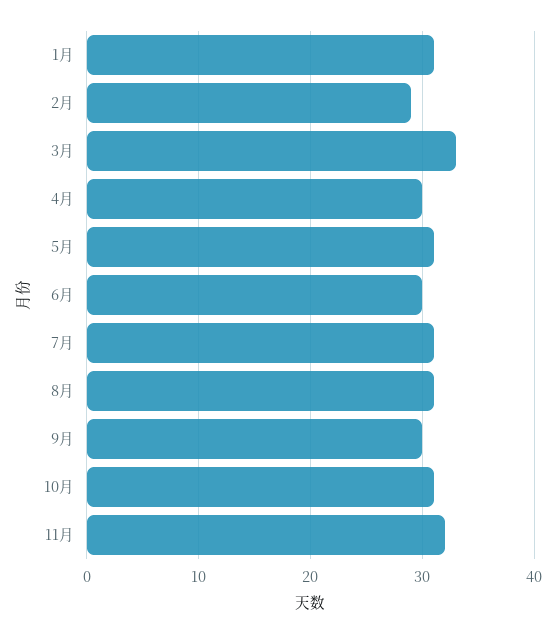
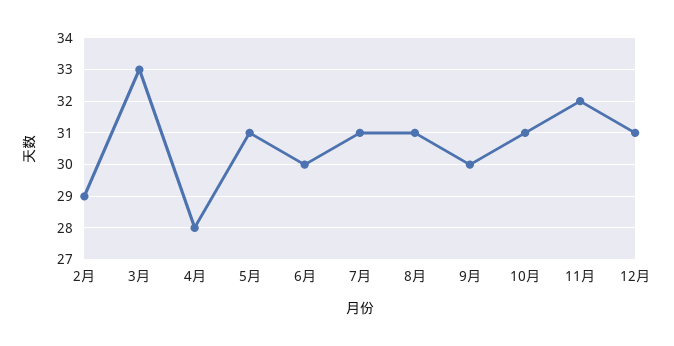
1月: 31 -> none
4月: 30 -> 28
12月: none -> 31

